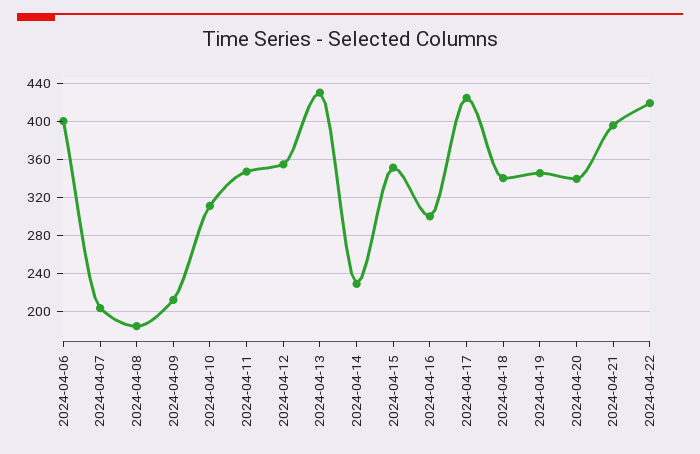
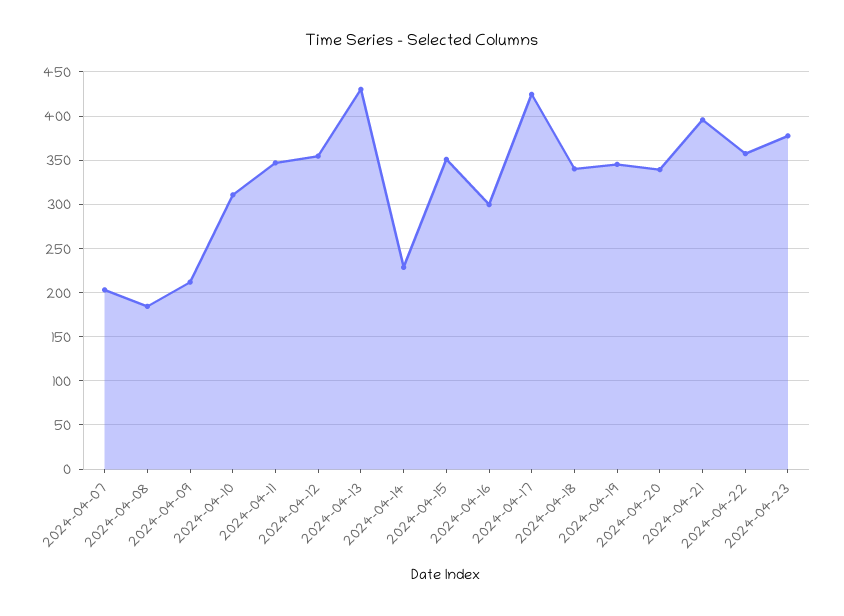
2024-04-06: 400 -> none
2024-04-22: 420 -> 360
2024-04-23: none -> 380

